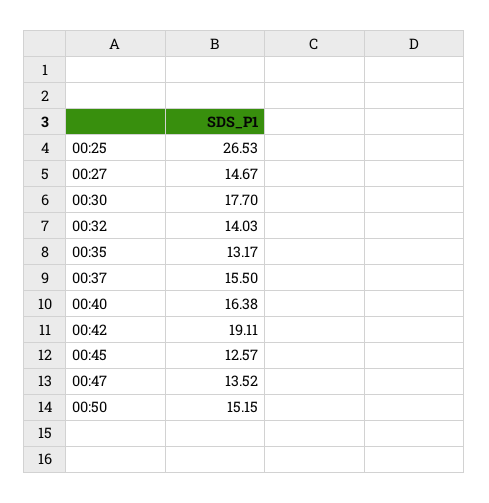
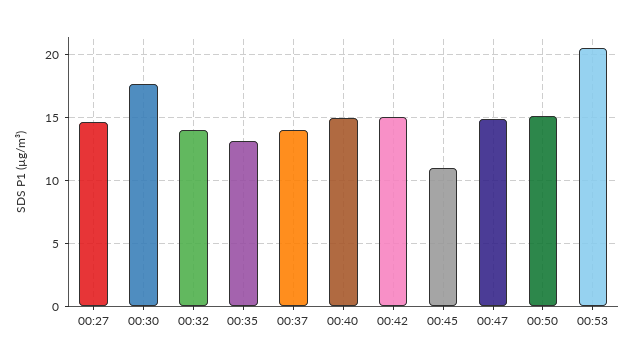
00:25: 26.53 -> none
00:37: 15.5 -> 14
00:40: 16.38 -> 15
00:42: 19.11 -> 15
00:45: 12.57 -> 11
00:47: 13.52 -> 15
00:53: none -> 20.5

